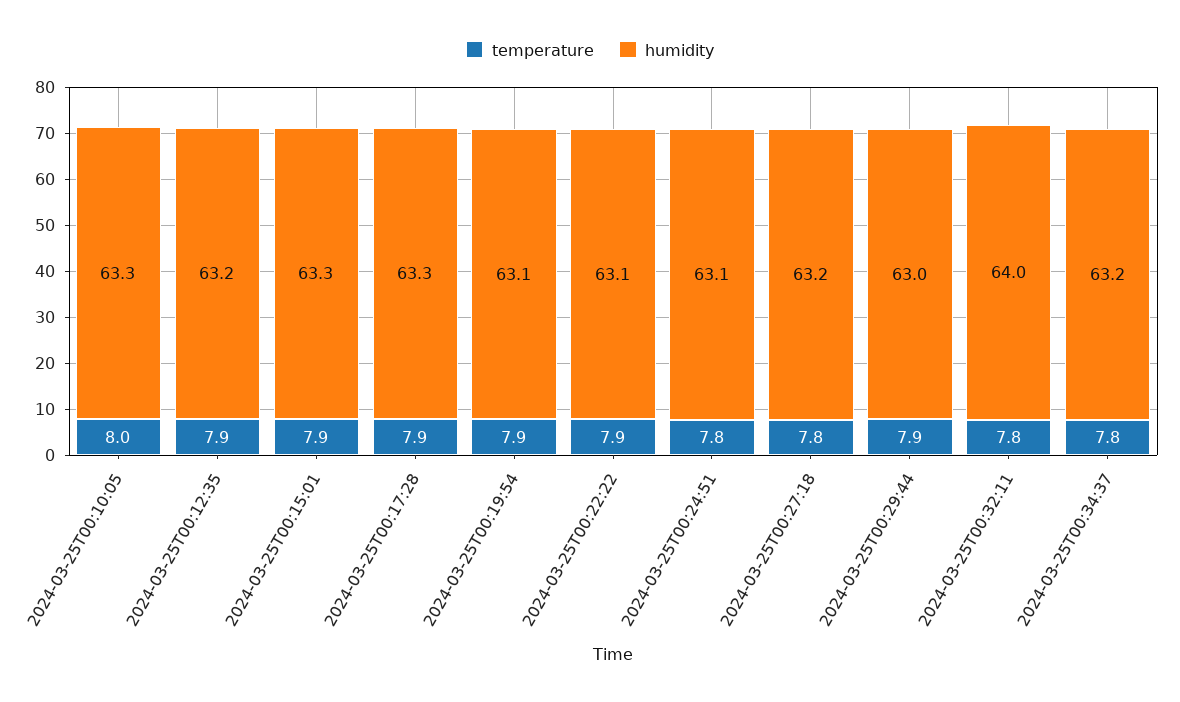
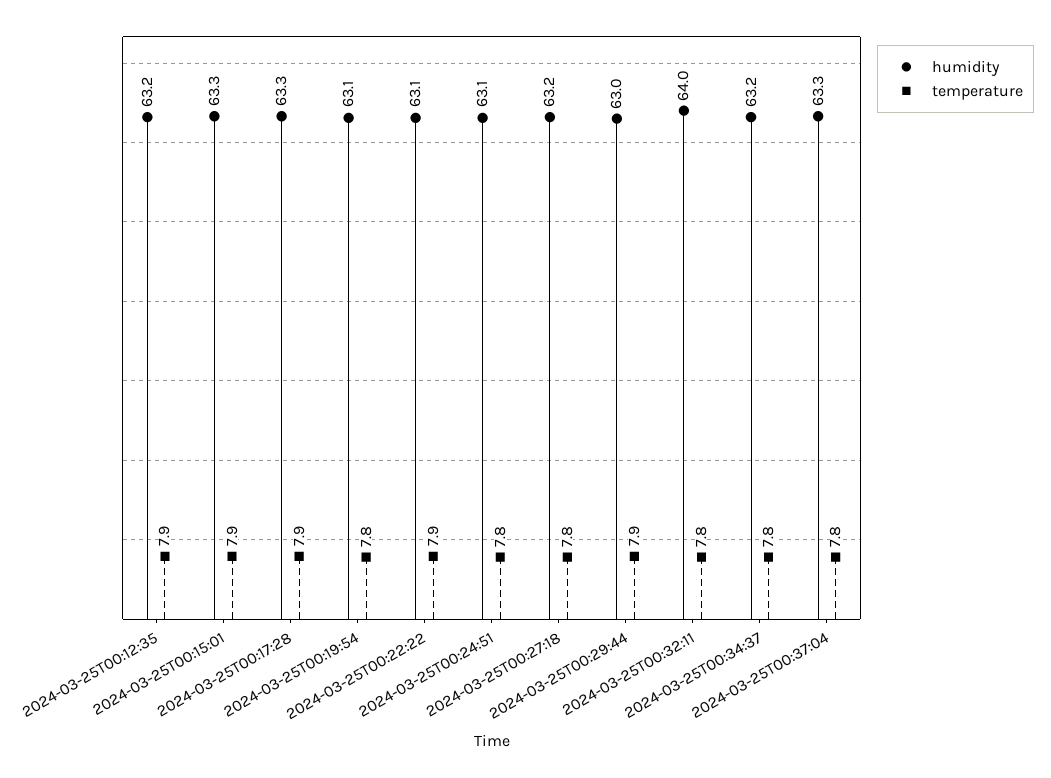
temperature, 2024-03-25T00:10:05: 8 -> none
humidity, 2024-03-25T00:10:05: 63.3 -> none
temperature, 2024-03-25T00:19:54: 7.9 -> 7.8
humidity, 2024-03-25T00:37:04: none -> 63.3
temperature, 2024-03-25T00:37:04: none -> 7.8

